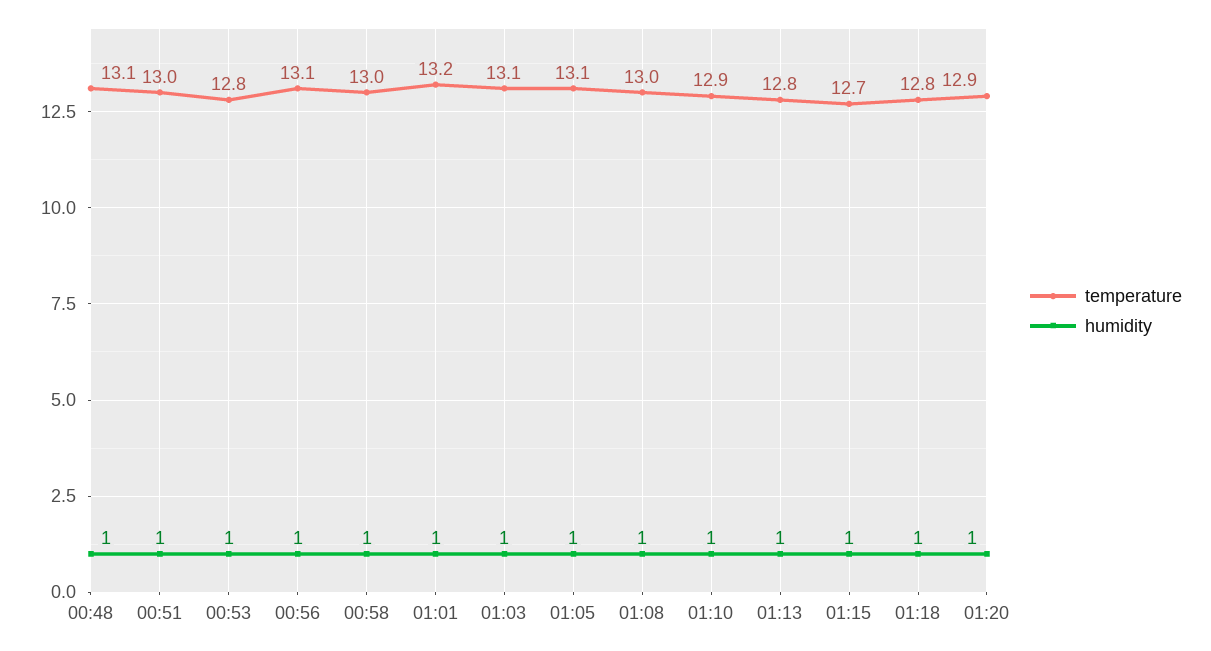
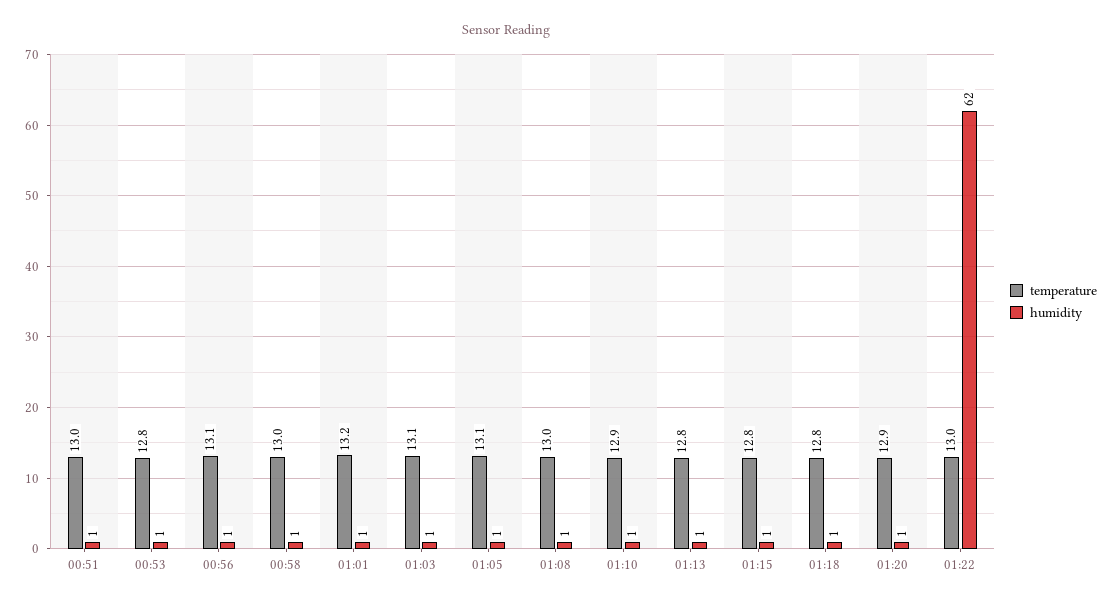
temperature, 00:48: 13.1 -> none
humidity, 00:48: 1 -> none
temperature, 01:15: 12.7 -> 12.8
temperature, 01:22: none -> 13
humidity, 01:22: none -> 62

